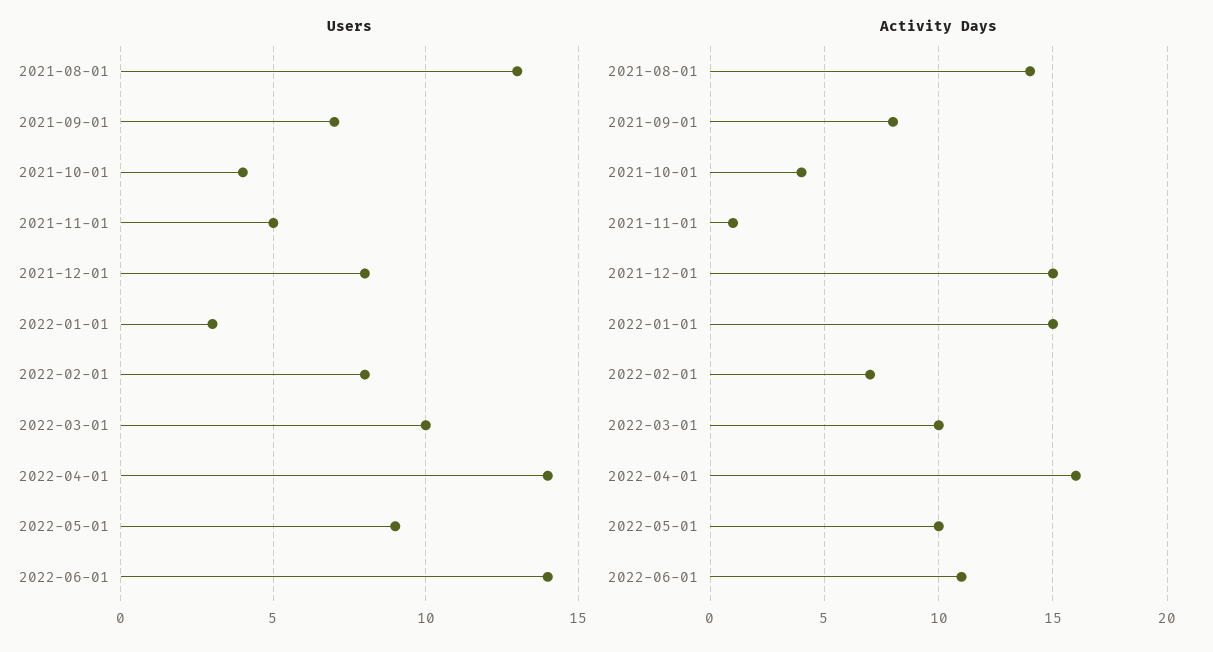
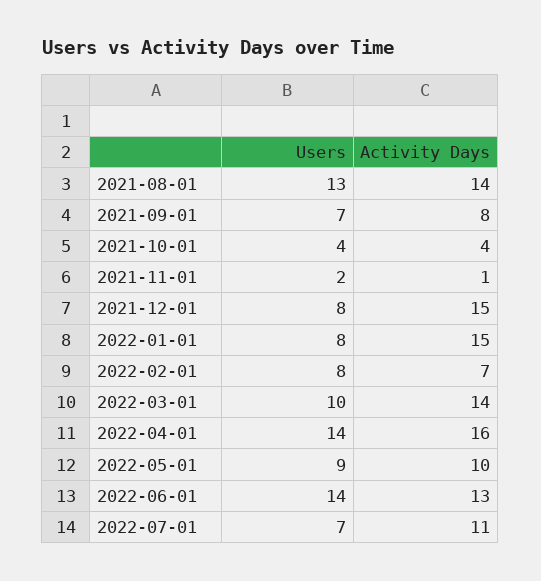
Users, 2021-11-01: 5 -> 2
Users, 2022-01-01: 3 -> 8
Activity Days, 2022-03-01: 10 -> 14
Activity Days, 2022-06-01: 11 -> 13
Users, 2022-07-01: none -> 7
Activity Days, 2022-07-01: none -> 11

